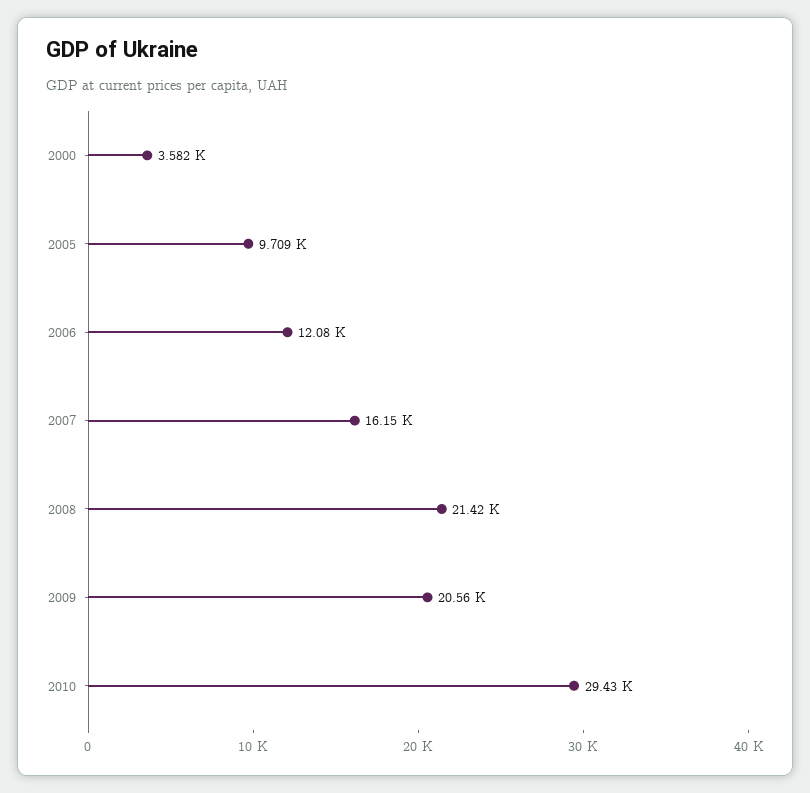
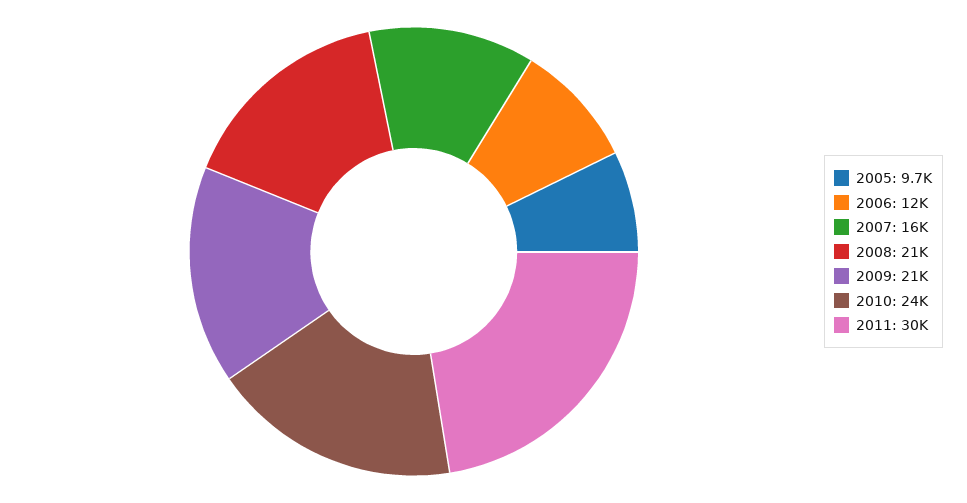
2000: 3582 -> none
2010: 29430 -> 24000
2011: none -> 30000

